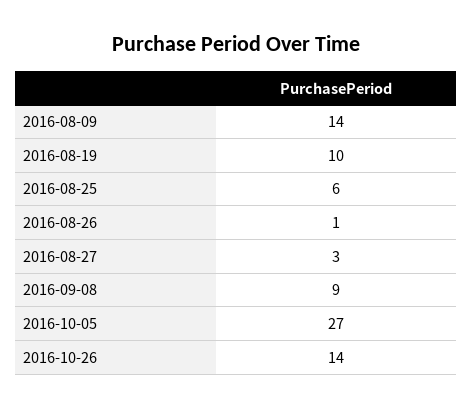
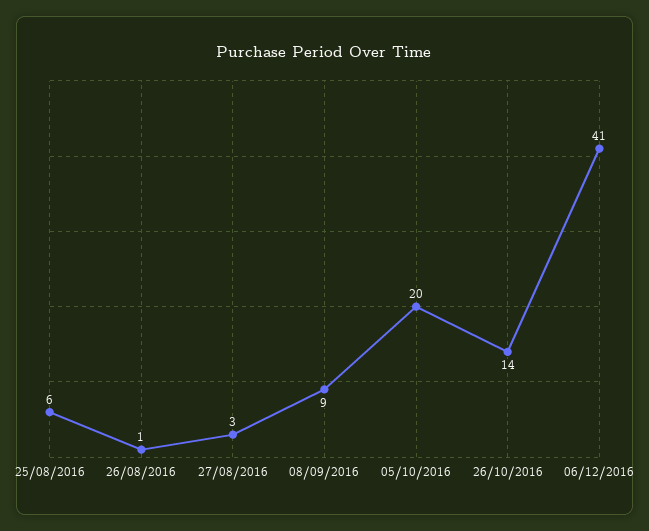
2016-08-09: 14 -> none
2016-08-19: 10 -> none
2016-10-05: 27 -> 20
06/12/2016: none -> 41

